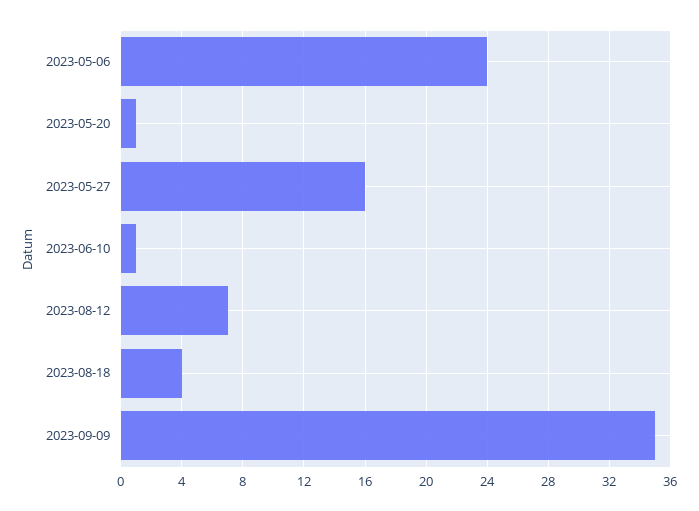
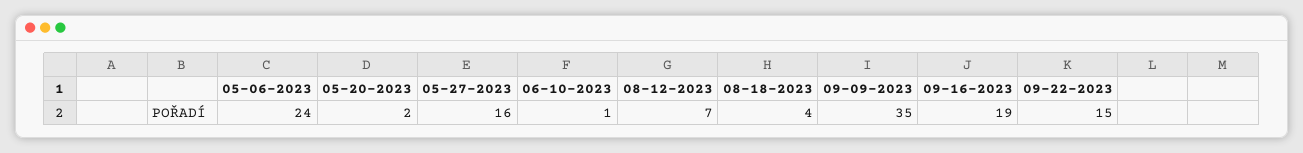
2023-05-20: 1 -> 2
09-16-2023: none -> 19
09-22-2023: none -> 15

